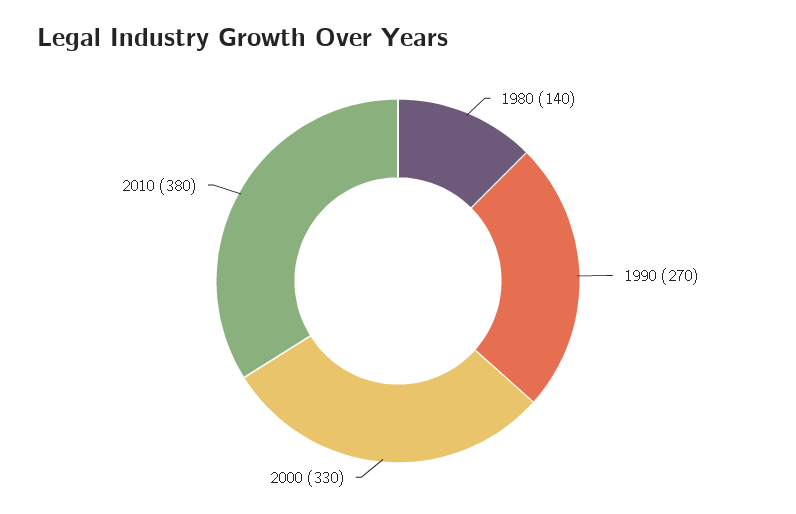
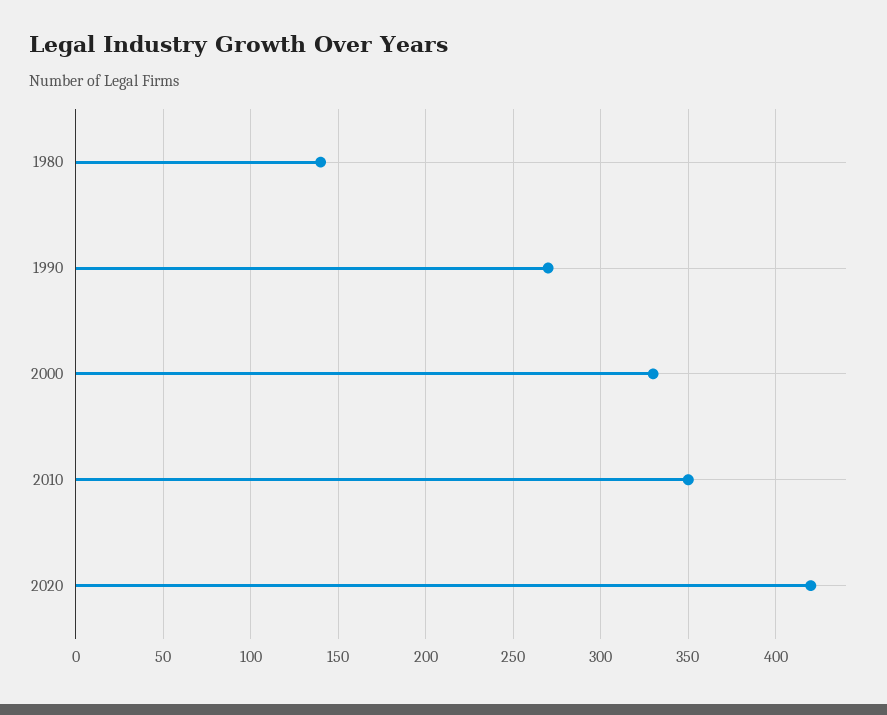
2010: 380 -> 350
2020: none -> 420

